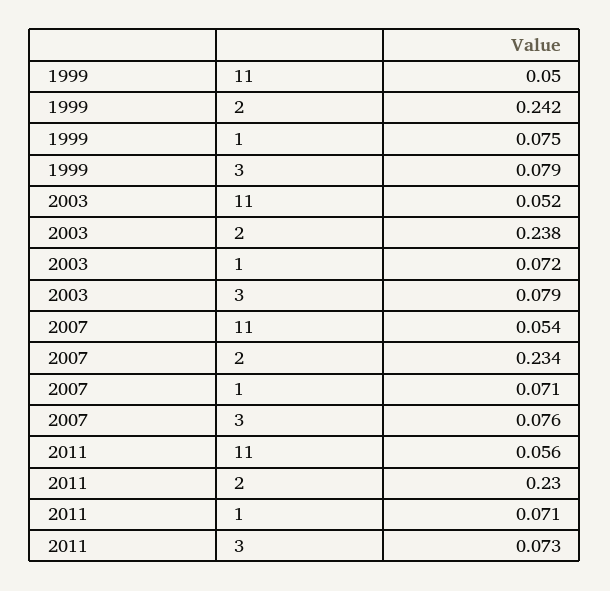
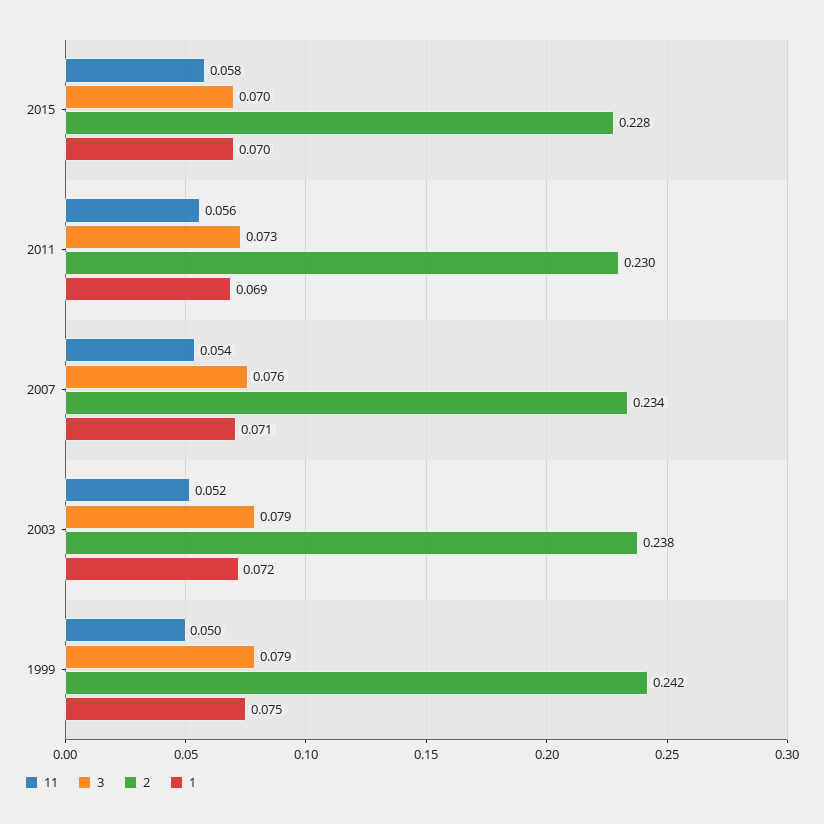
1, 2011: 0.071 -> 0.069
11, 2015: none -> 0.058
3, 2015: none -> 0.07
2, 2015: none -> 0.228
1, 2015: none -> 0.07

